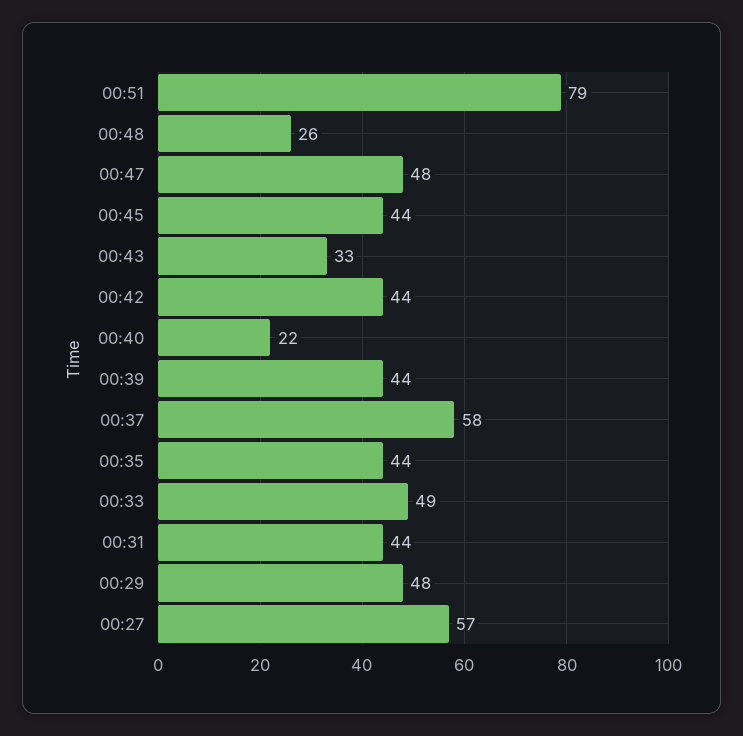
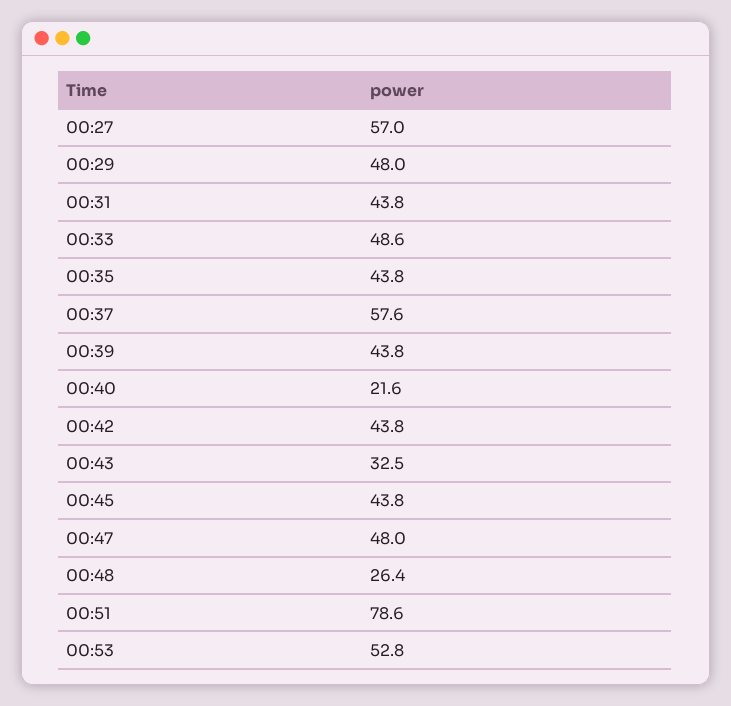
00:53: none -> 52.8

